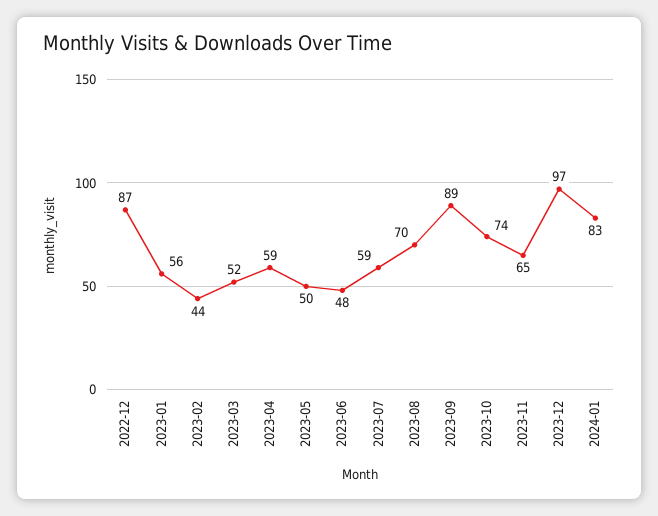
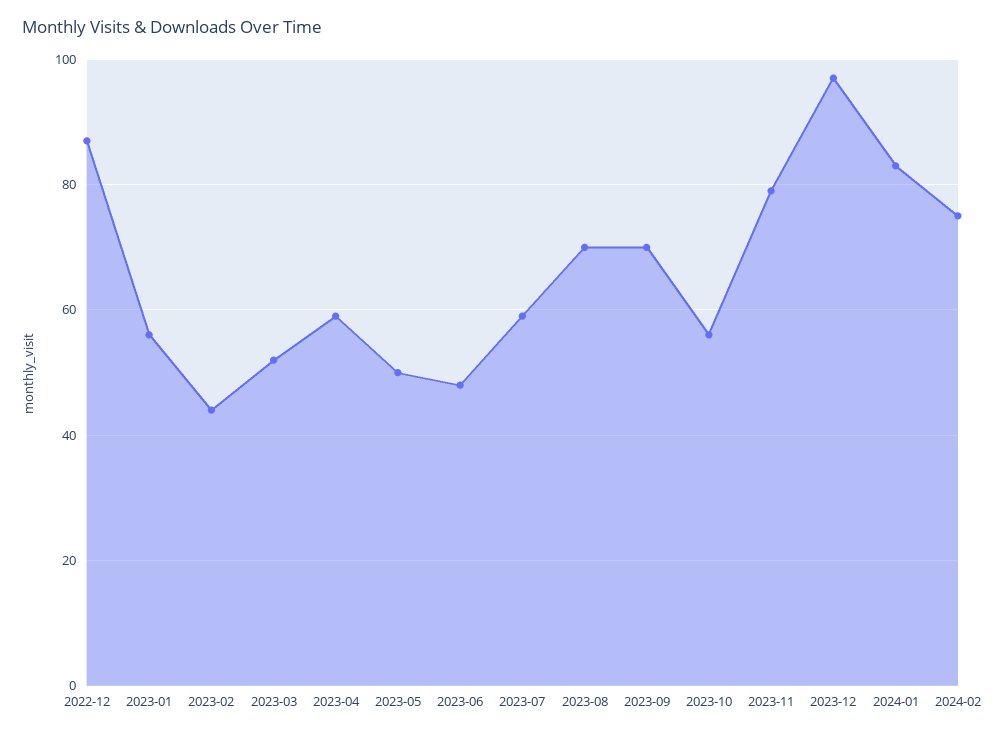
2023-09: 89 -> 70
2023-10: 74 -> 55
2023-11: 65 -> 80
2024-02: none -> 75

